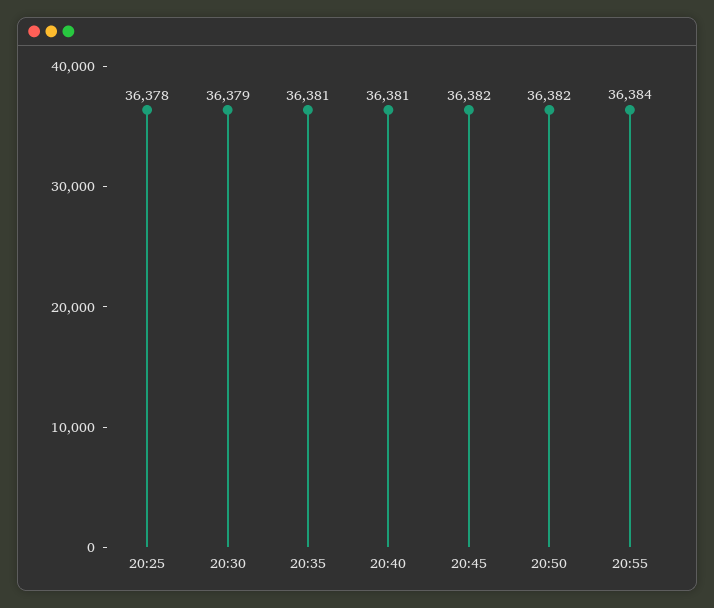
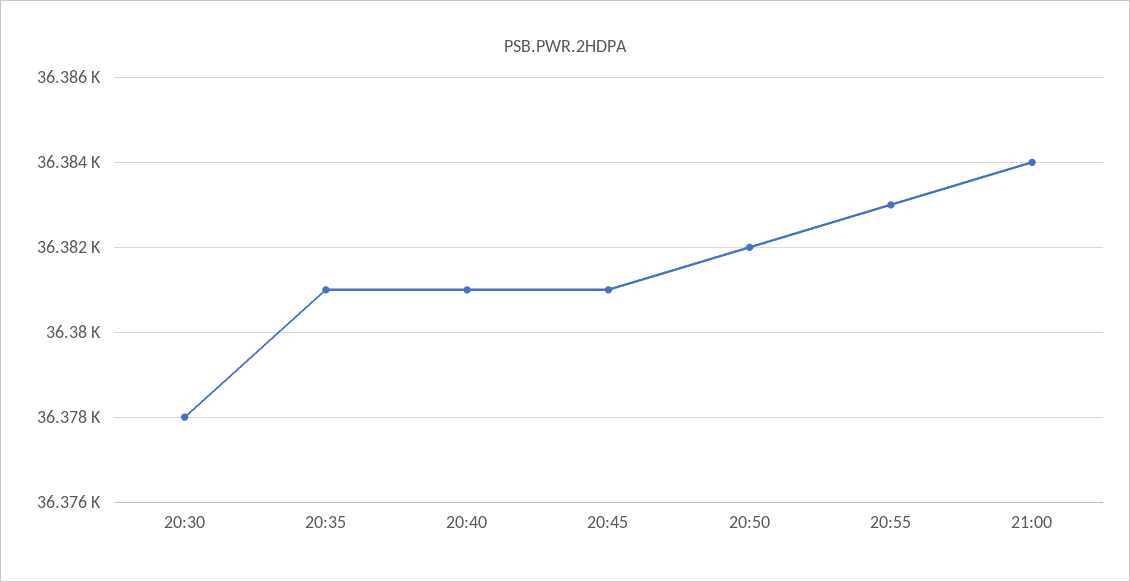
20:25: 36378 -> none
20:30: 36379 -> 36378
20:45: 36382 -> 36381
20:55: 36384 -> 36383
21:00: none -> 36384

